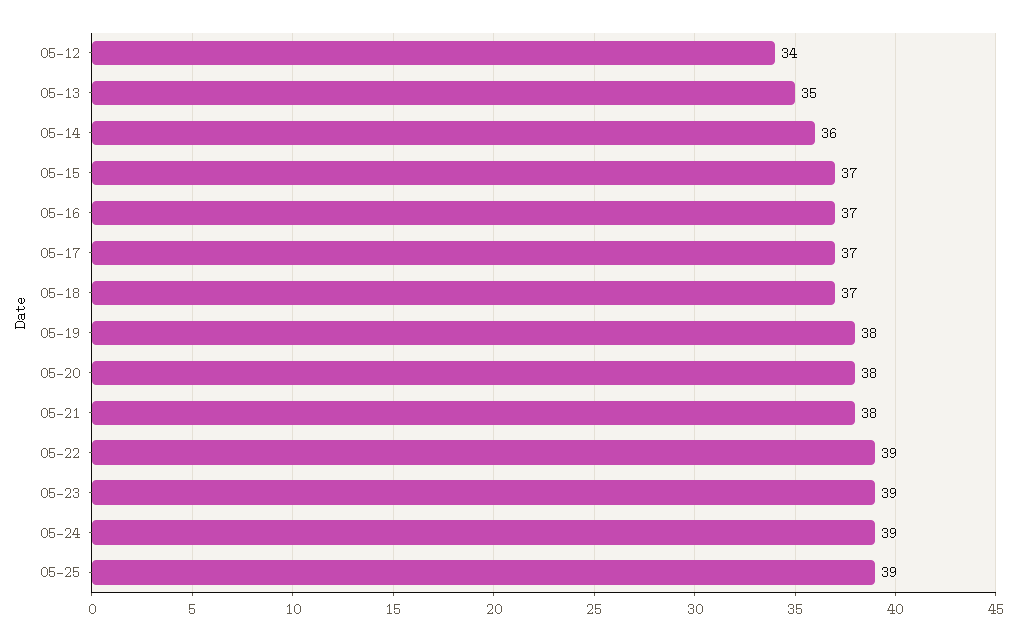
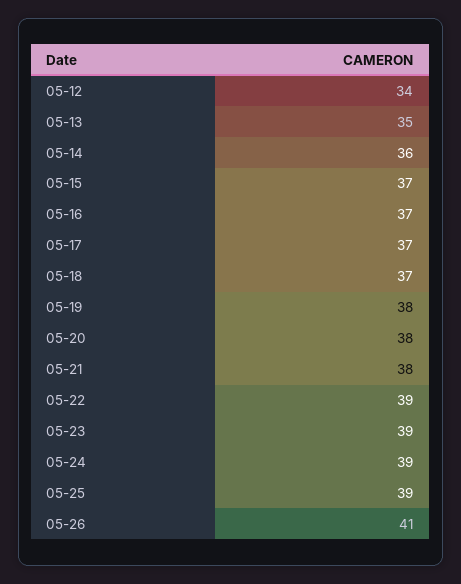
05-26: none -> 41

